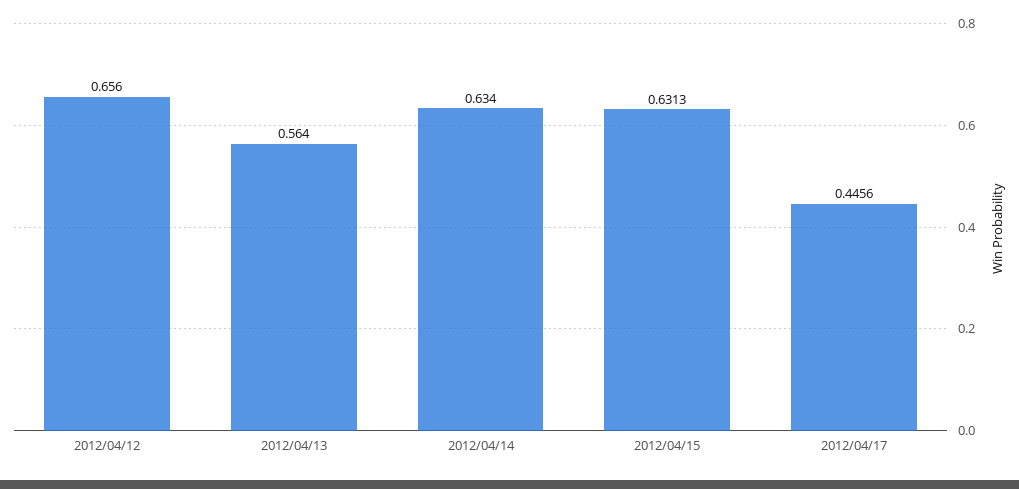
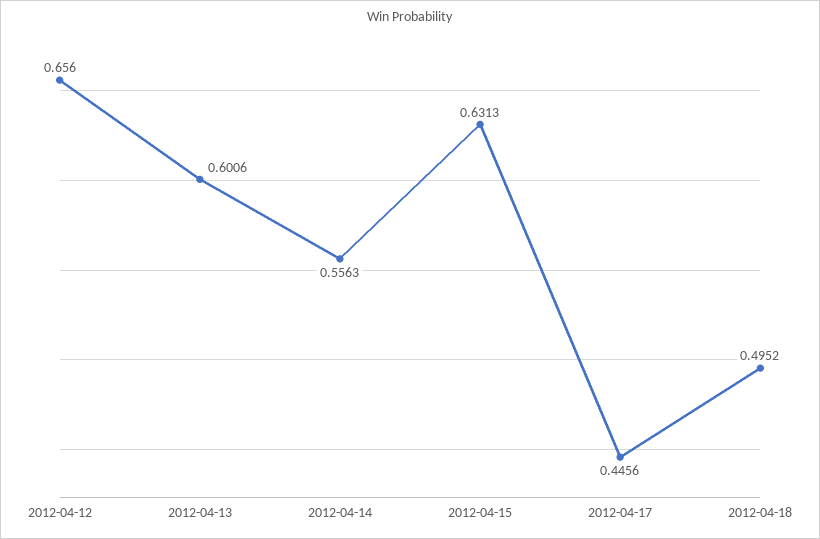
2012/04/13: 0.564 -> 0.6006
2012/04/14: 0.634 -> 0.5563
2012-04-18: none -> 0.4952

